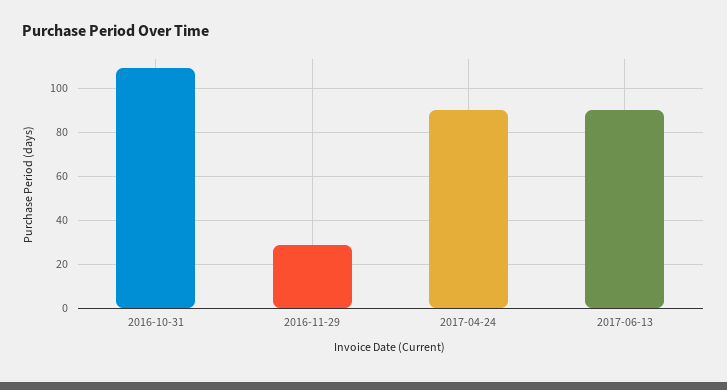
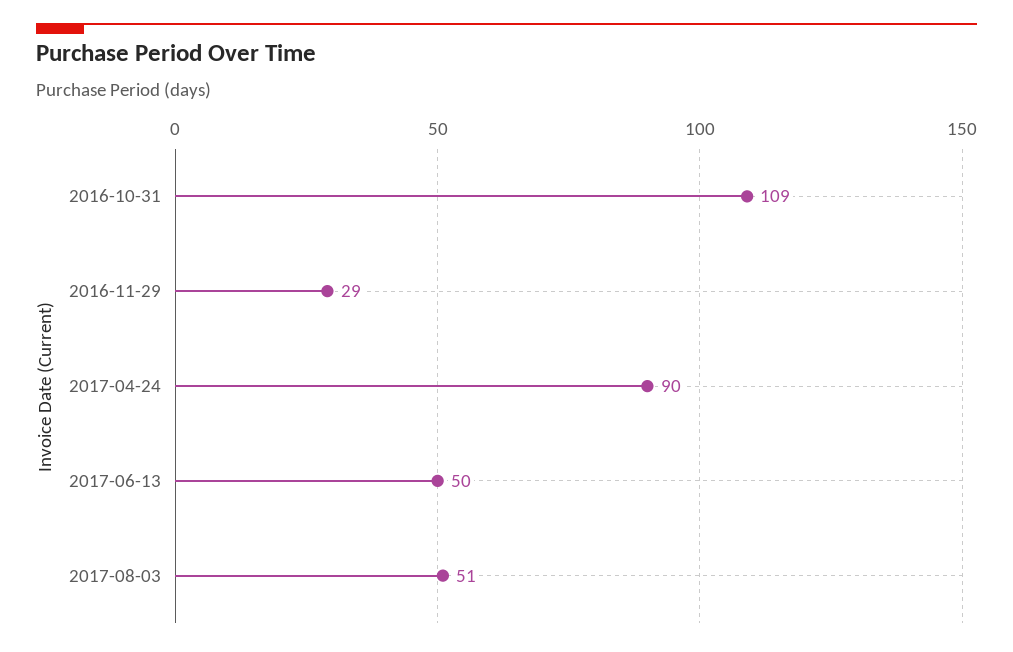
2017-06-13: 90 -> 50
2017-08-03: none -> 51

